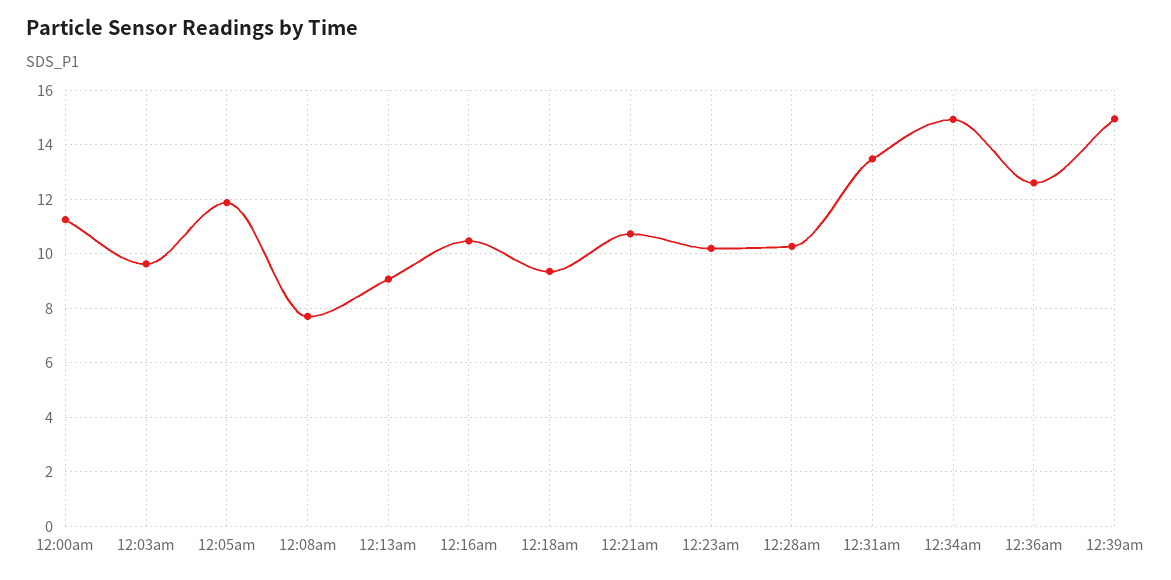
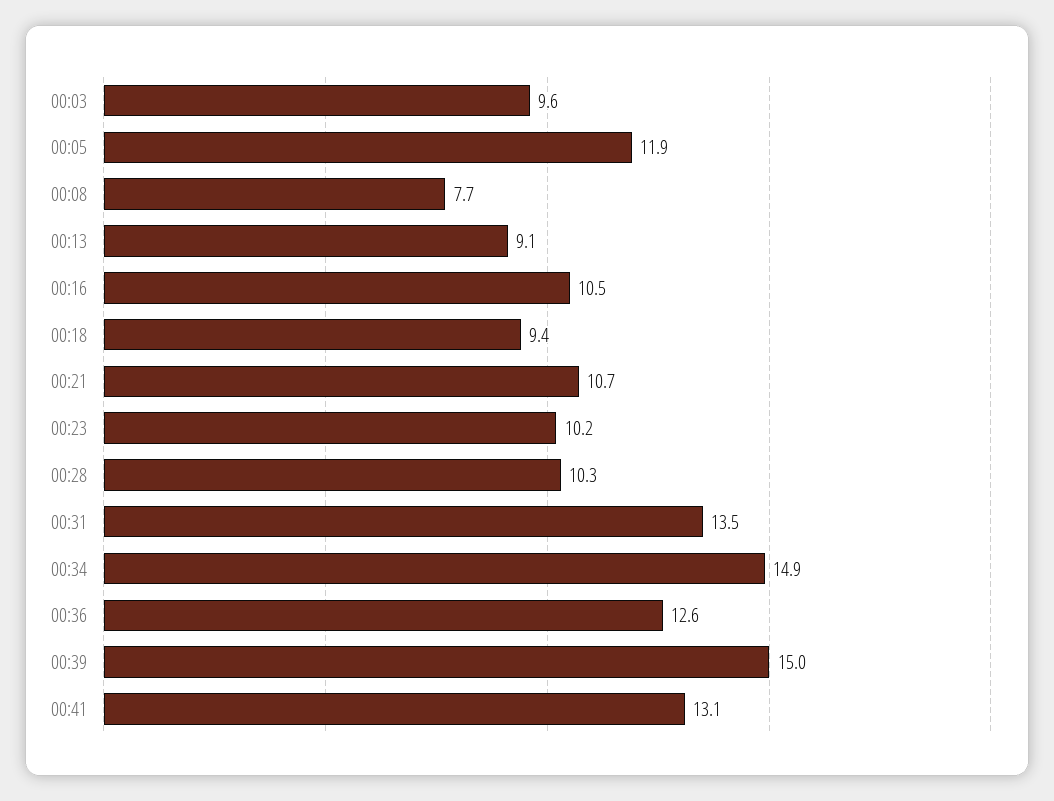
12:00am: 11.25 -> none
00:41: none -> 13.1

